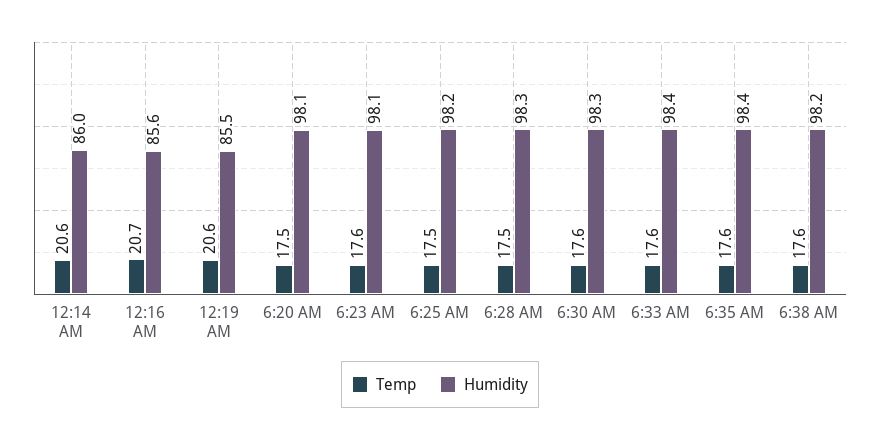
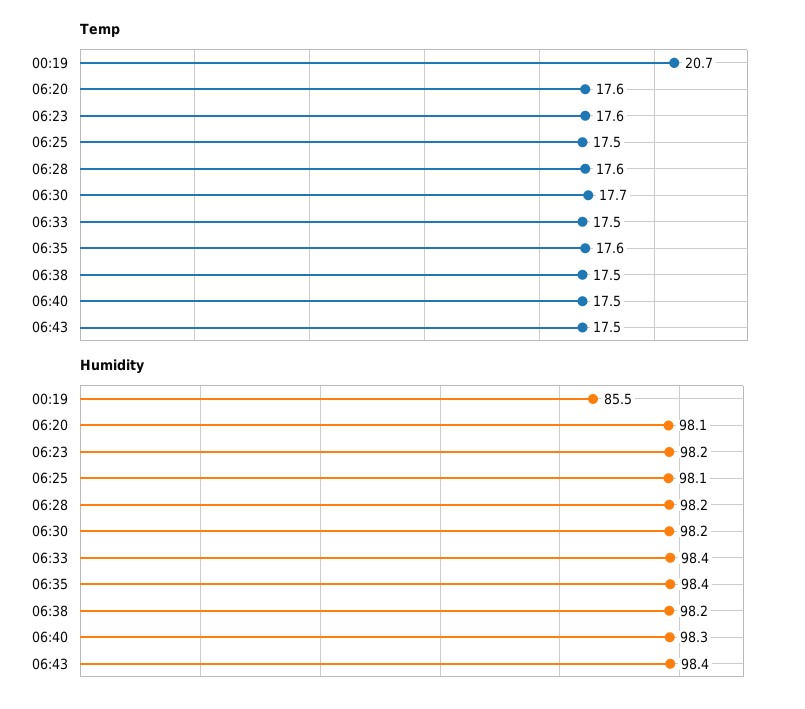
Temp, 12:14 AM: 20.6 -> none
Humidity, 12:14 AM: 86 -> none
Temp, 12:16 AM: 20.7 -> none
Humidity, 12:16 AM: 85.6 -> none
Temp, 12:19 AM: 20.6 -> 20.7
Temp, 6:20 AM: 17.5 -> 17.6
Humidity, 6:23 AM: 98.1 -> 98.2
Humidity, 6:25 AM: 98.2 -> 98.1
Temp, 6:28 AM: 17.5 -> 17.6
Humidity, 6:28 AM: 98.3 -> 98.2
Temp, 6:30 AM: 17.6 -> 17.7
Humidity, 6:30 AM: 98.3 -> 98.2
Temp, 6:33 AM: 17.6 -> 17.5
Temp, 6:38 AM: 17.6 -> 17.5
Temp, 06:40: none -> 17.5
Temp, 06:43: none -> 17.5
Humidity, 06:40: none -> 98.3
Humidity, 06:43: none -> 98.4

